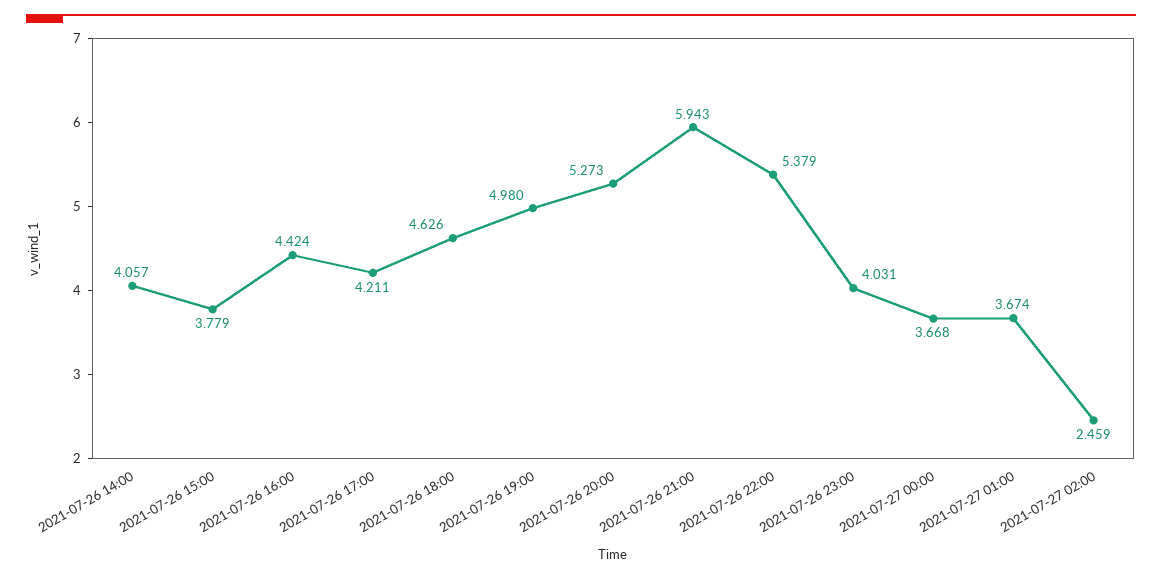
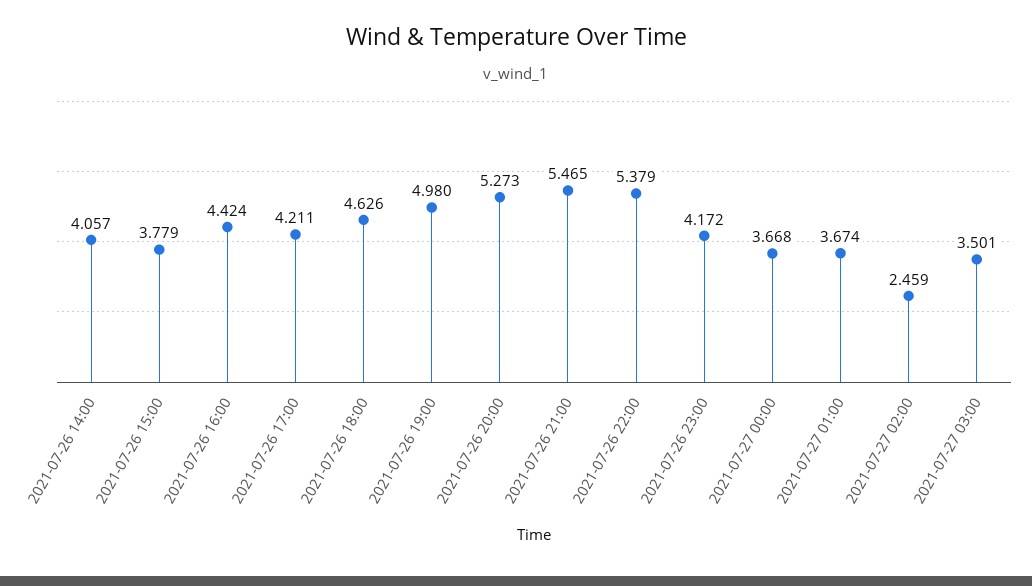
2021-07-26 21:00: 5.943 -> 5.465
2021-07-26 23:00: 4.031 -> 4.172
2021-07-27 03:00: none -> 3.501

